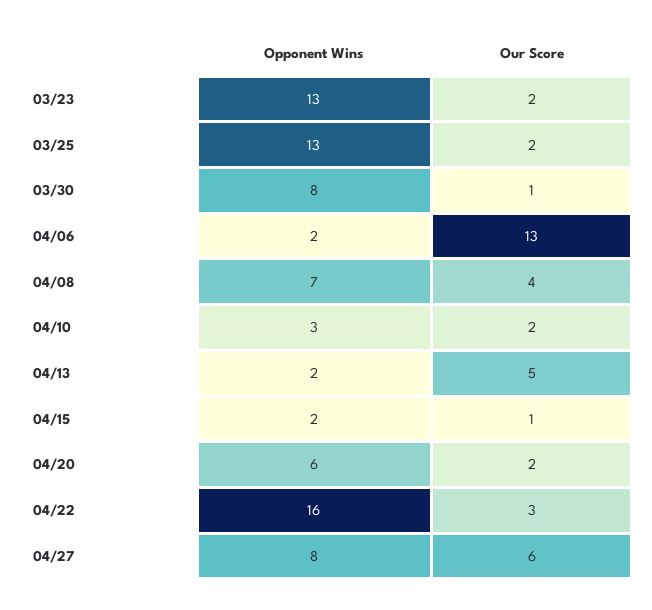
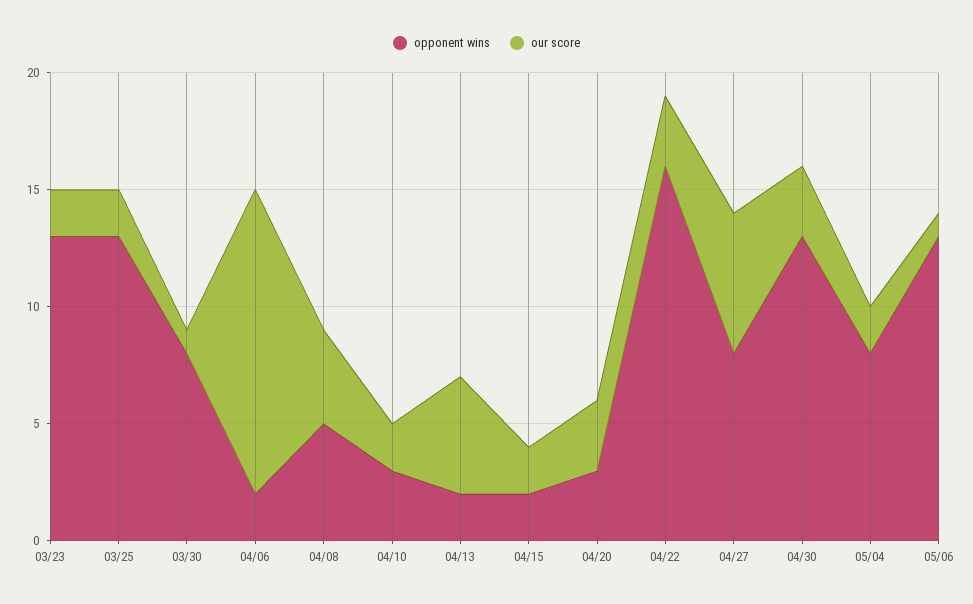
Opponent Wins, 04/08: 7 -> 5
Our Score, 04/15: 1 -> 2
Opponent Wins, 04/20: 6 -> 3
Our Score, 04/20: 2 -> 3
Opponent Wins, 04/30: none -> 13
Our Score, 04/30: none -> 3
Opponent Wins, 05/04: none -> 8
Our Score, 05/04: none -> 2
Opponent Wins, 05/06: none -> 13
Our Score, 05/06: none -> 1

